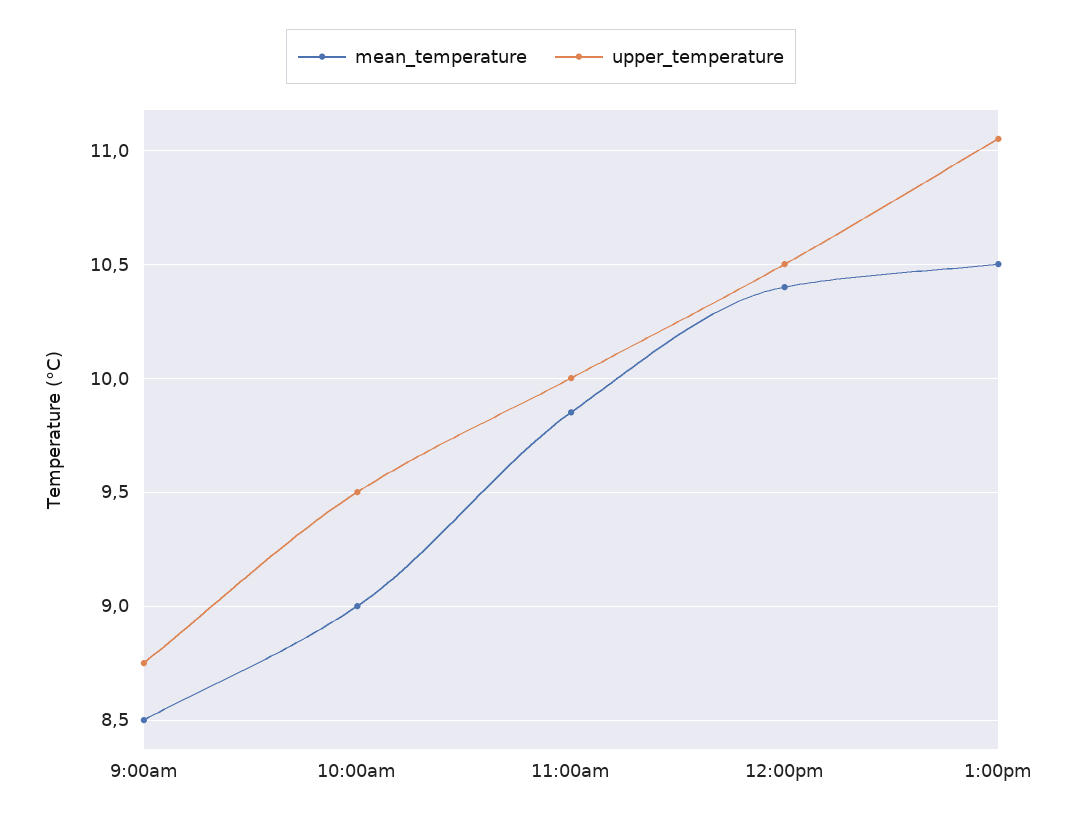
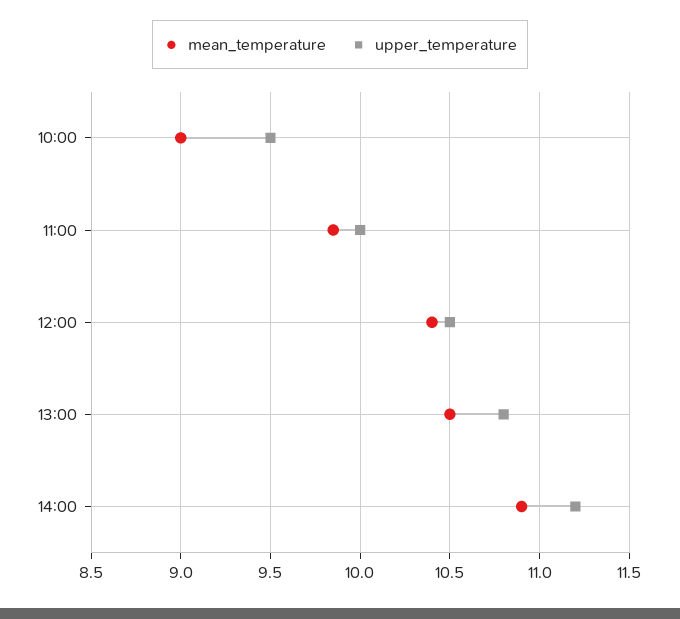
mean_temperature, 9:00am: 8.5 -> none
upper_temperature, 9:00am: 8.75 -> none
upper_temperature, 1:00pm: 11.05 -> 10.8
mean_temperature, 14:00: none -> 10.9
upper_temperature, 14:00: none -> 11.2

